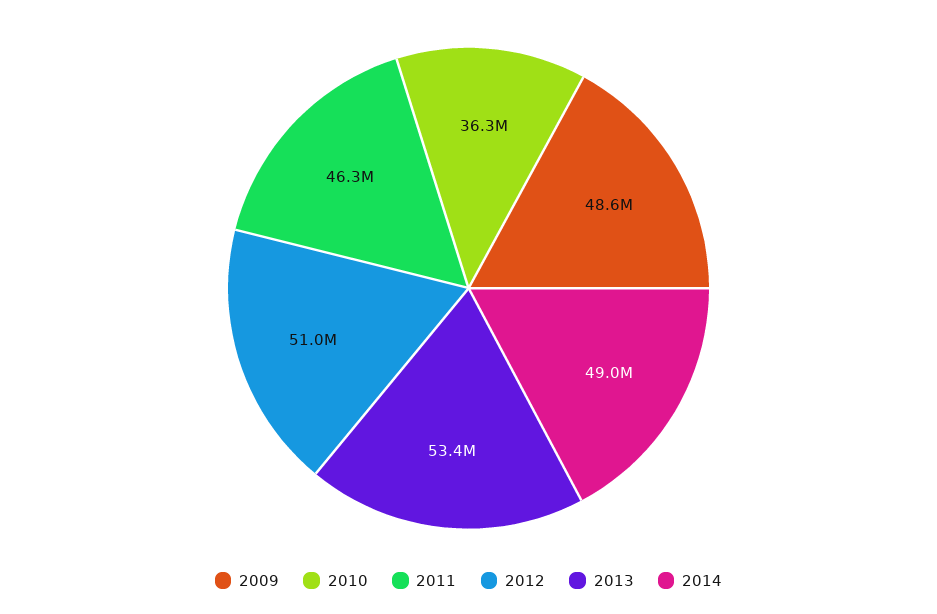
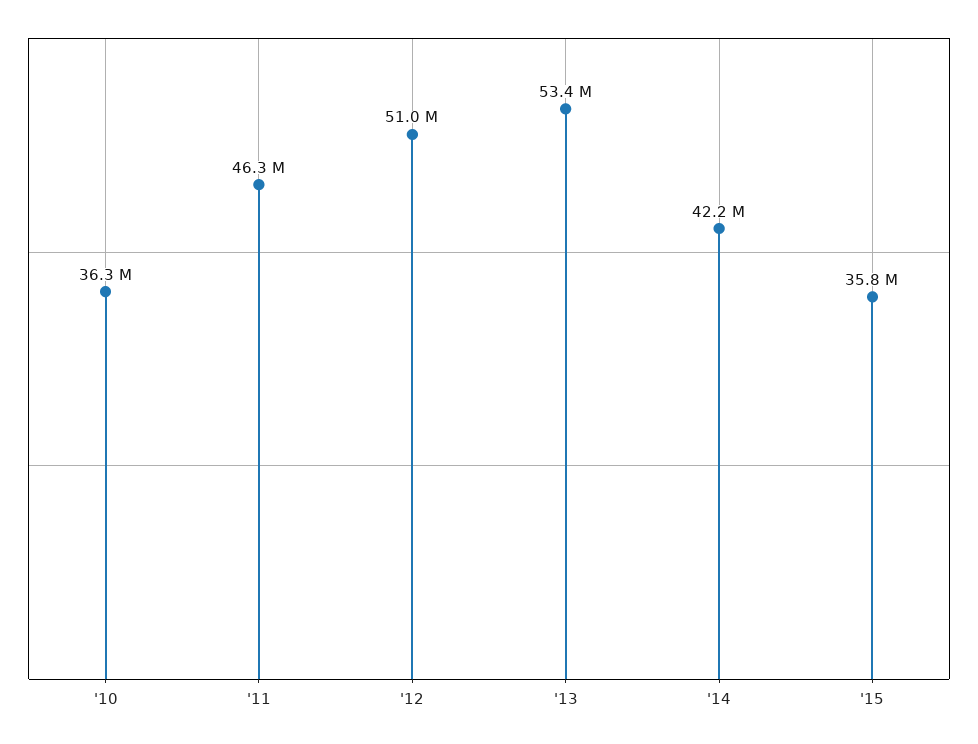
2009: 48600000 -> none
2014: 49000000 -> 42200000
'15: none -> 35800000

